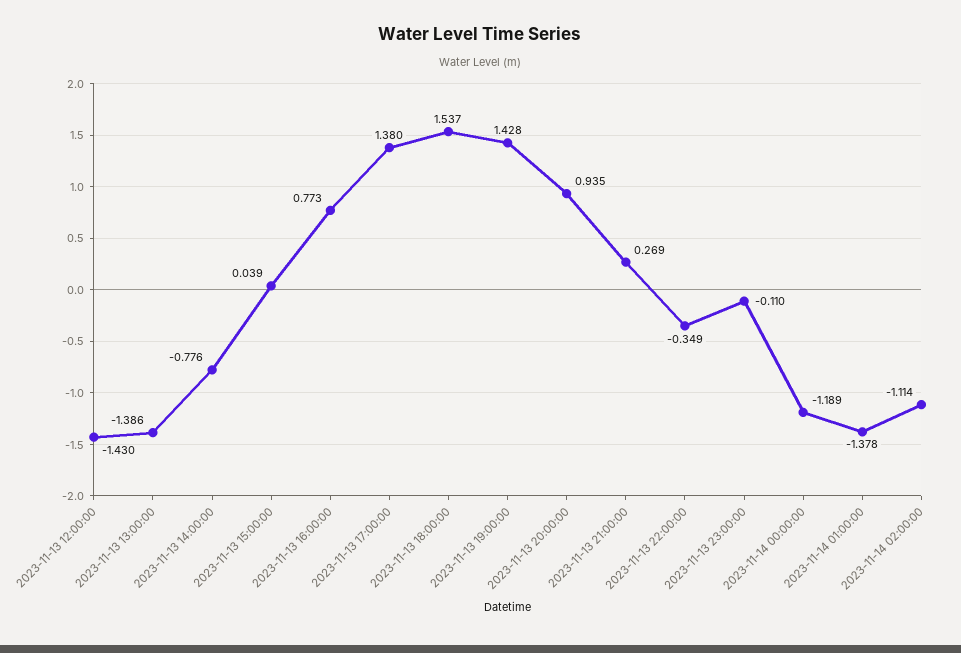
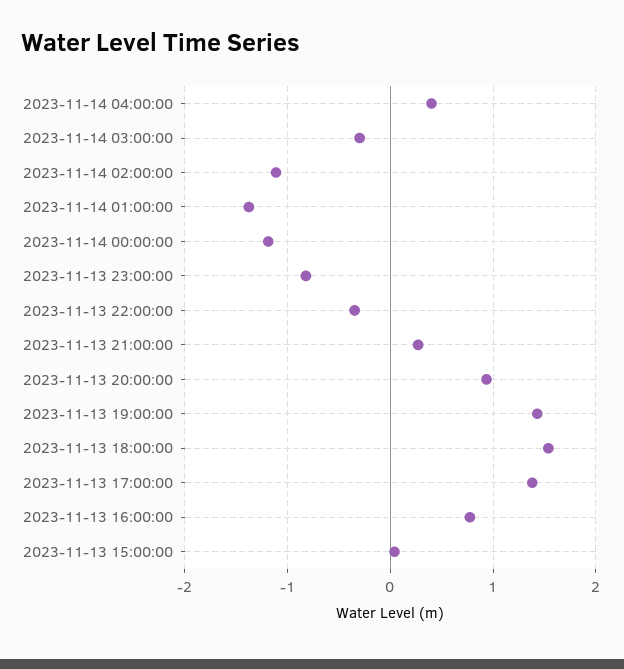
2023-11-13 12:00:00: -1.43 -> none
2023-11-13 13:00:00: -1.386 -> none
2023-11-13 14:00:00: -0.776 -> none
2023-11-13 23:00:00: -0.11 -> -0.8
2023-11-14 04:00:00: none -> 0.4
2023-11-14 03:00:00: none -> -0.3

